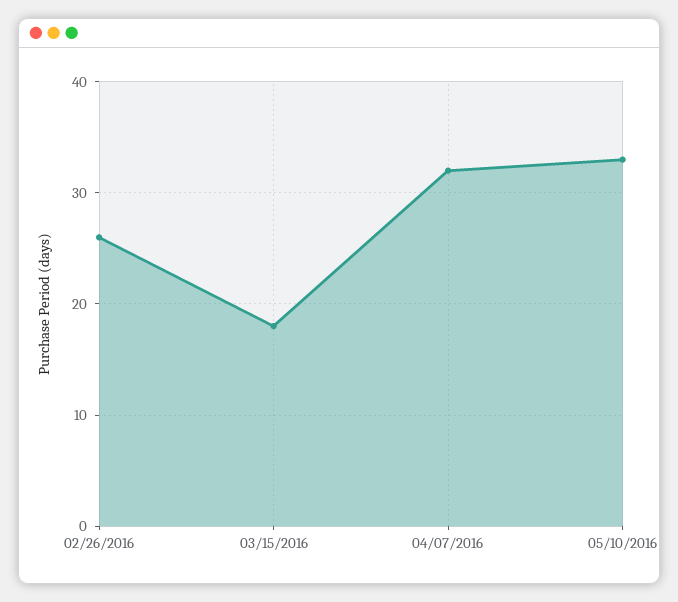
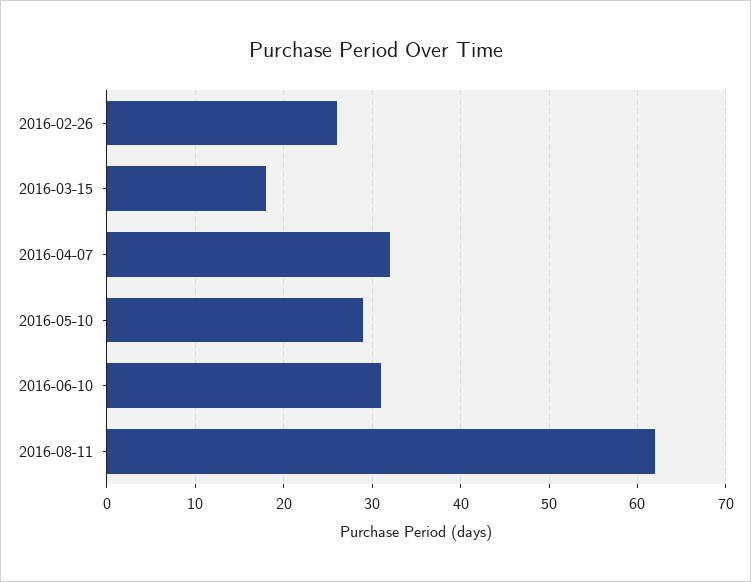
05/10/2016: 33 -> 29
2016-06-10: none -> 31
2016-08-11: none -> 62

